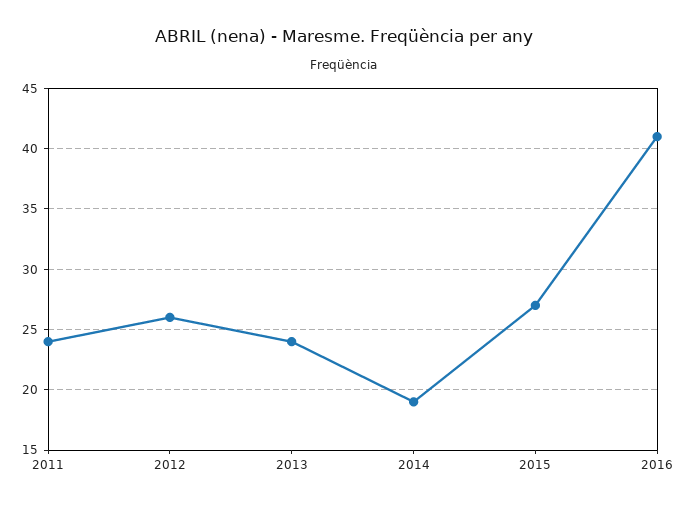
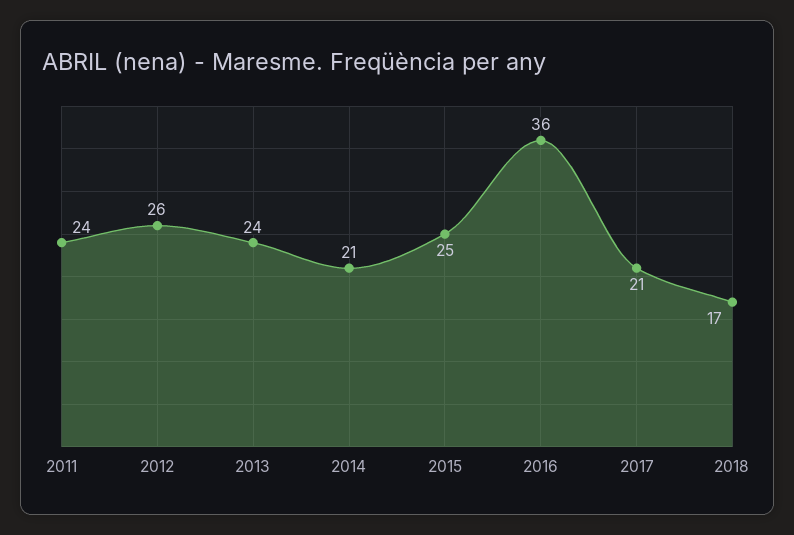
2014: 19 -> 21
2015: 27 -> 25
2016: 41 -> 36
2017: none -> 21
2018: none -> 17

